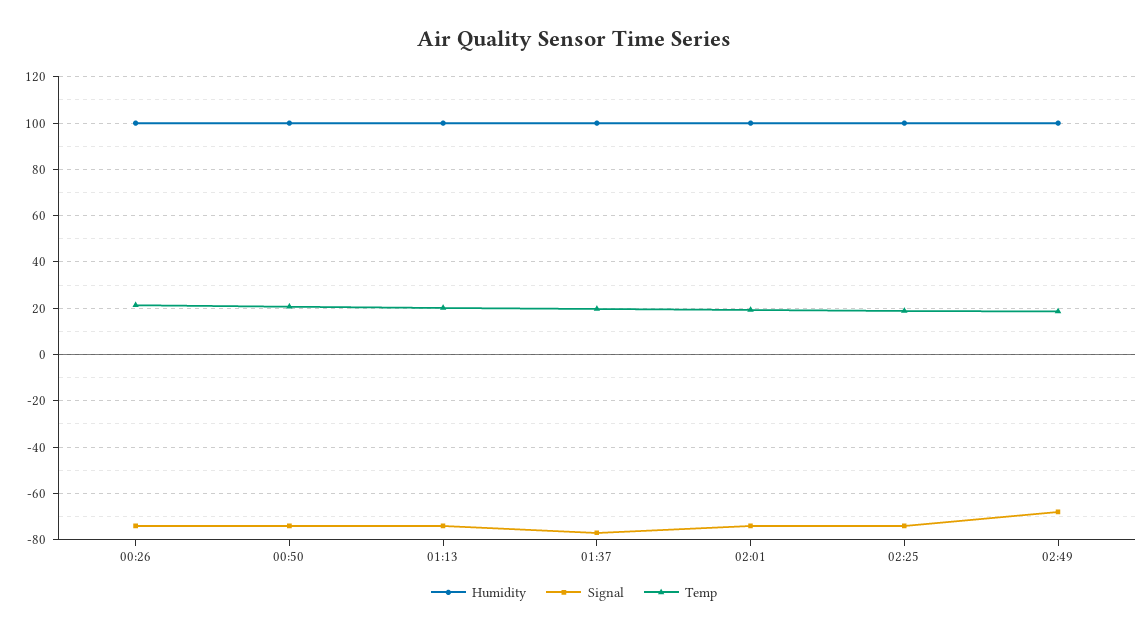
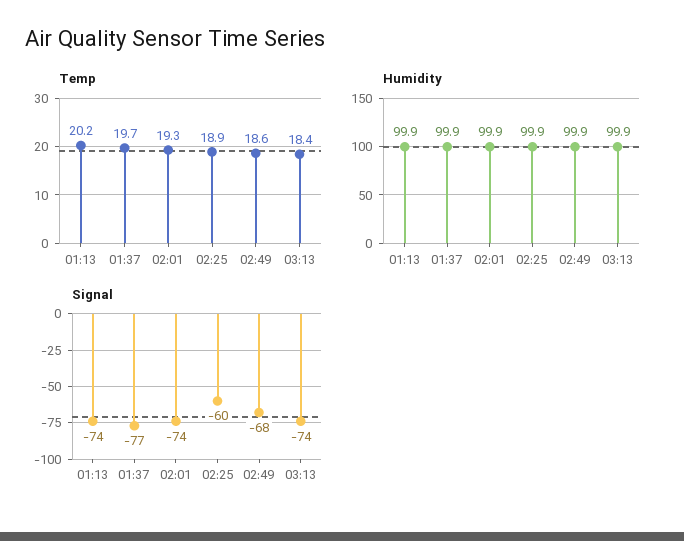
Humidity, 00:26: 100 -> none
Signal, 00:26: -75 -> none
Temp, 00:26: 20 -> none
Humidity, 00:50: 100 -> none
Signal, 00:50: -75 -> none
Temp, 00:50: 20 -> none
Signal, 02:25: -75 -> -60
Temp, 03:13: none -> 18.4
Humidity, 03:13: none -> 99.9
Signal, 03:13: none -> -74

